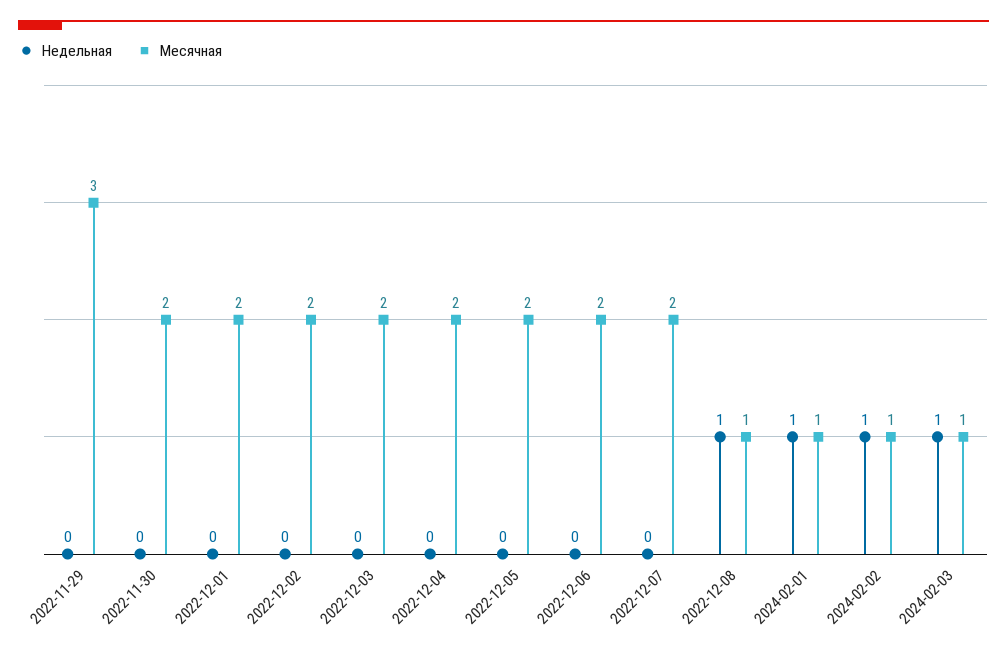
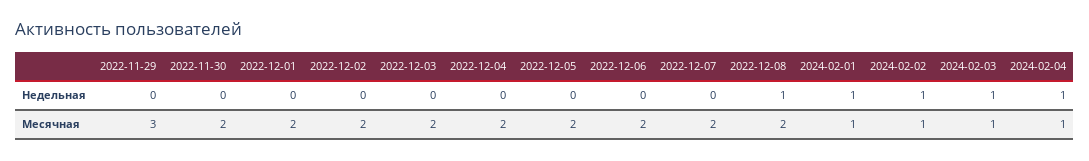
Месячная, 2022-12-08: 1 -> 2
Недельная, 2024-02-04: none -> 1
Месячная, 2024-02-04: none -> 1

